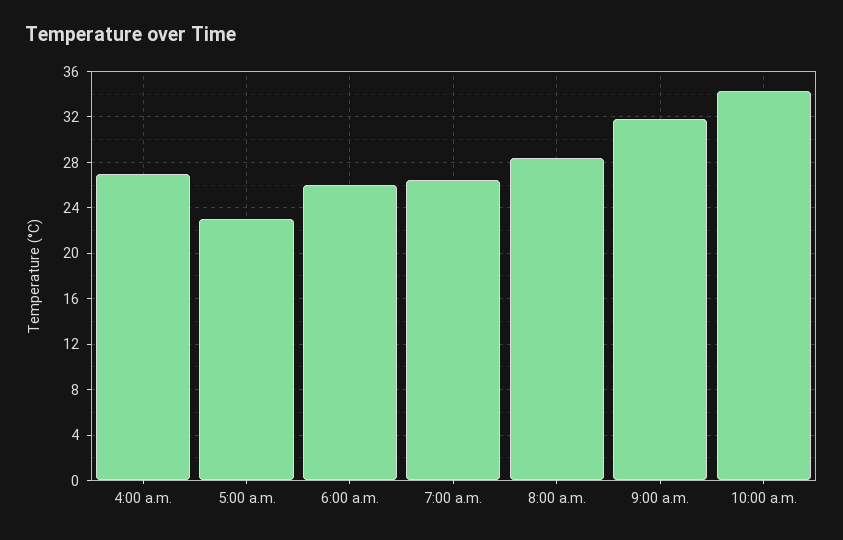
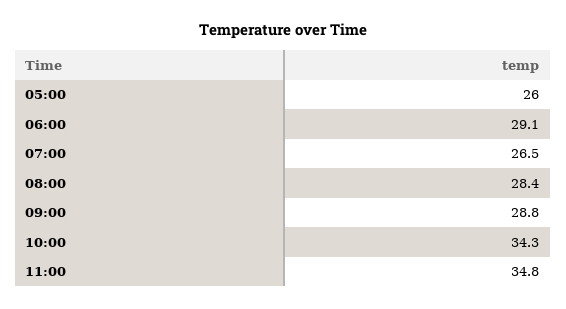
4:00 a.m.: 27 -> none
5:00 a.m.: 23 -> 26
6:00 a.m.: 26 -> 29.1
9:00 a.m.: 32 -> 28.8
11:00: none -> 34.8

